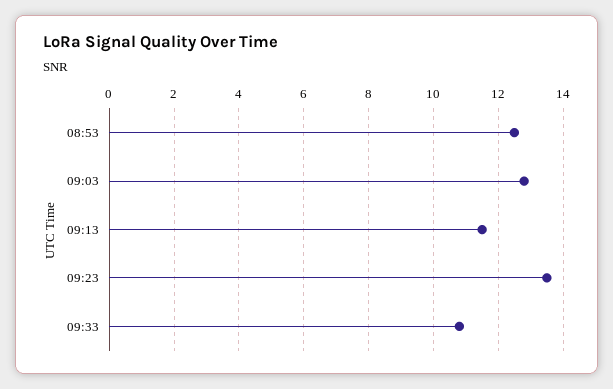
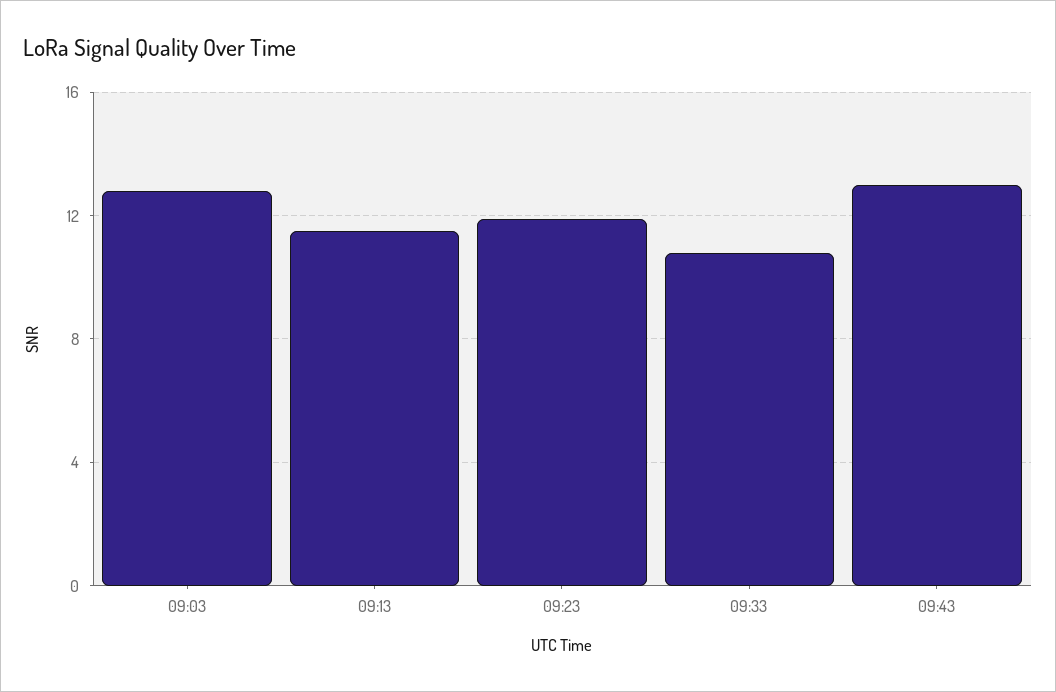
08:53: 12.5 -> none
09:23: 13.5 -> 12
09:43: none -> 13

